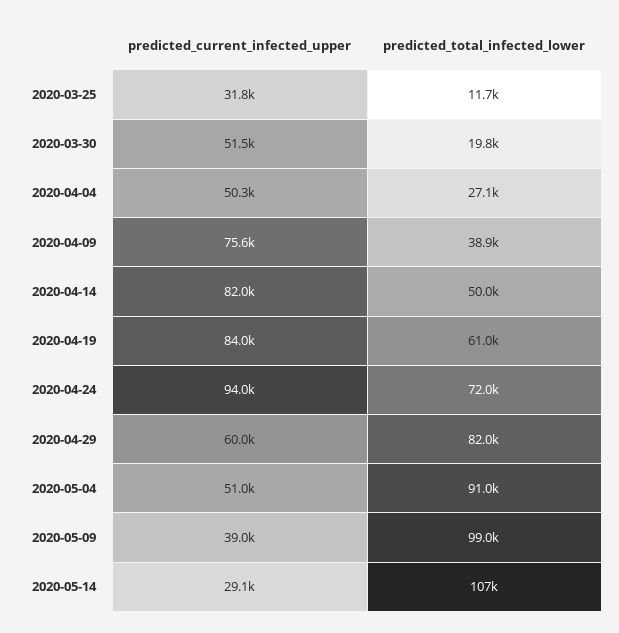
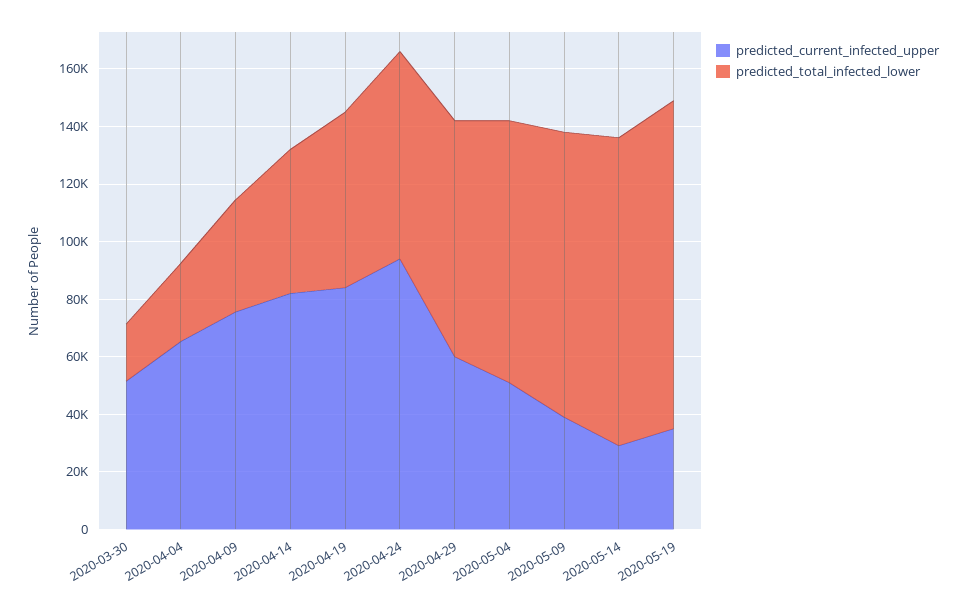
predicted_current_infected_upper, 2020-03-25: 31800 -> none
predicted_total_infected_lower, 2020-03-25: 11700 -> none
predicted_current_infected_upper, 2020-04-04: 50300 -> 65000
predicted_current_infected_upper, 2020-05-19: none -> 35000
predicted_total_infected_lower, 2020-05-19: none -> 115000

